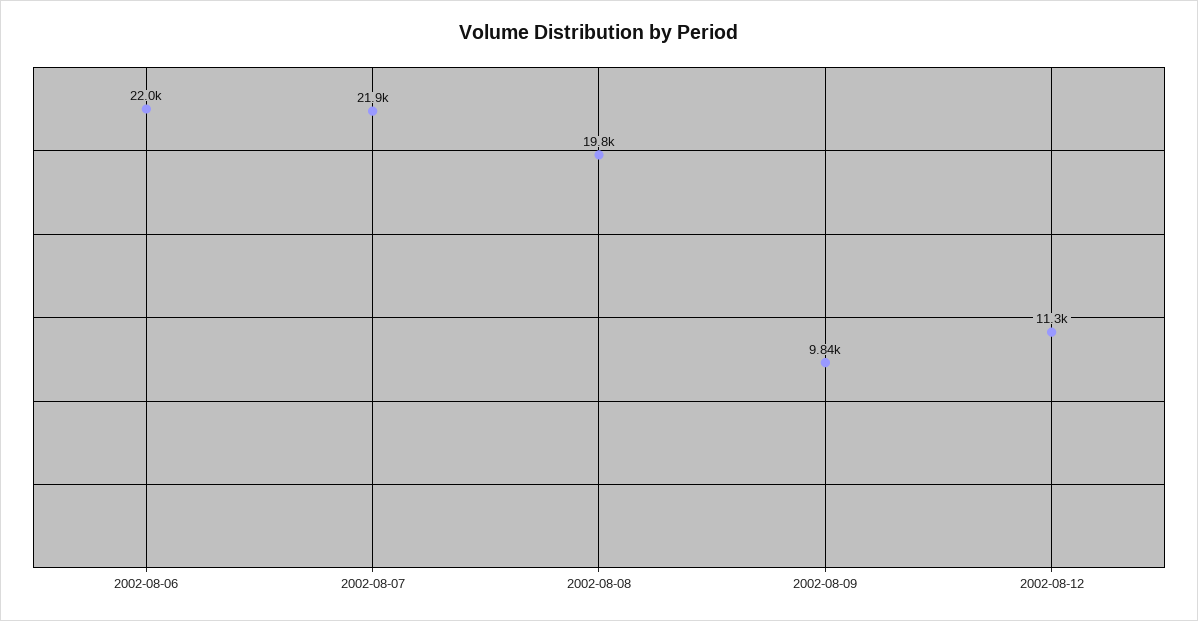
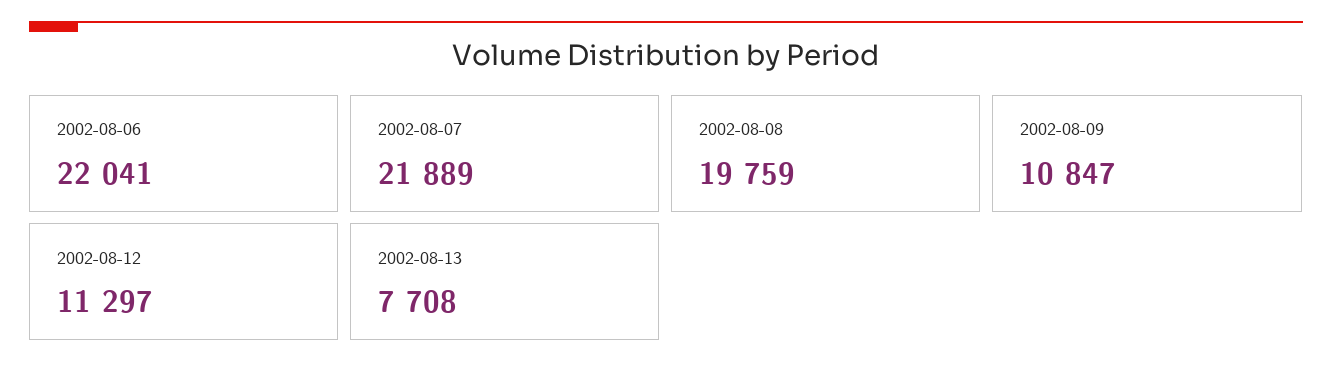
2002-08-09: 9840 -> 10847
2002-08-13: none -> 7708

